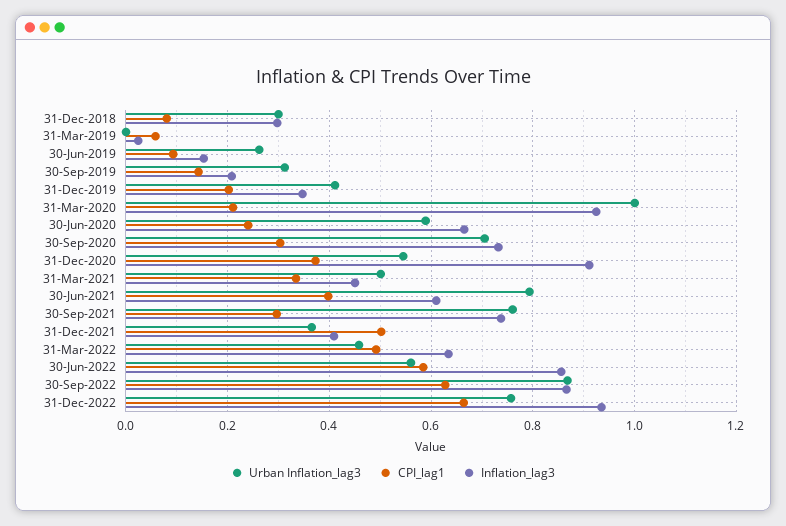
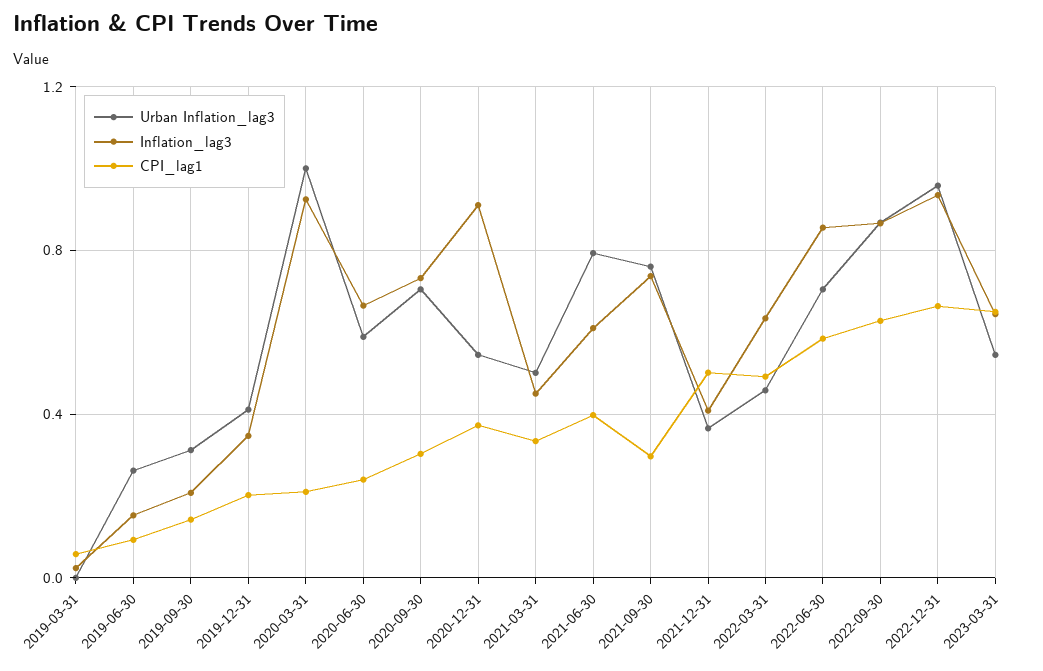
Urban Inflation_lag3, 31-Dec-2018: 0.3 -> none
CPI_lag1, 31-Dec-2018: 0.08 -> none
Inflation_lag3, 31-Dec-2018: 0.3 -> none
Urban Inflation_lag3, 30-Jun-2022: 0.56 -> 0.7
Urban Inflation_lag3, 31-Dec-2022: 0.76 -> 0.95
Urban Inflation_lag3, 2023-03-31: none -> 0.55
Inflation_lag3, 2023-03-31: none -> 0.65
CPI_lag1, 2023-03-31: none -> 0.65

